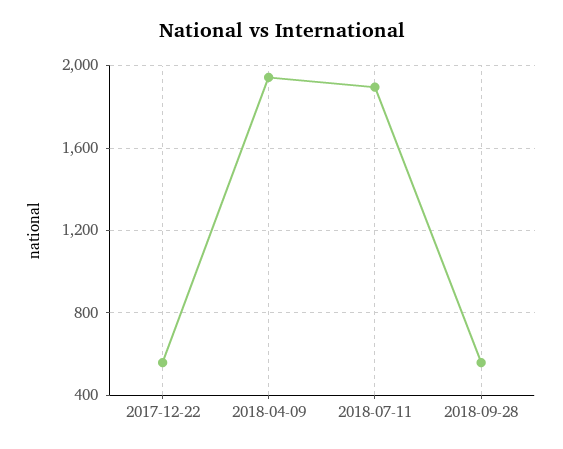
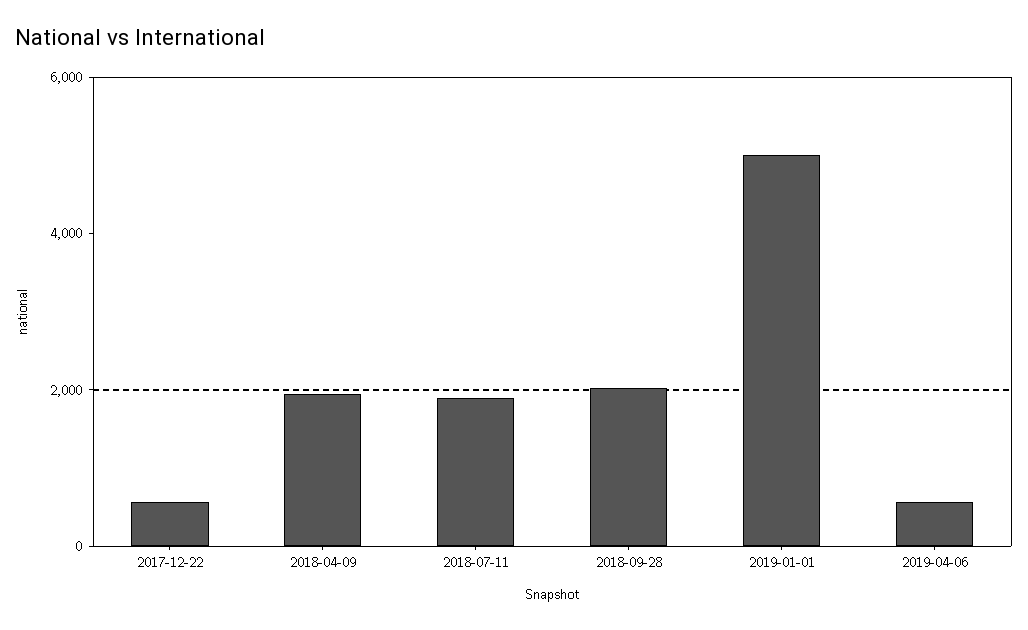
2018-09-28: 550 -> 2000
2019-01-01: none -> 5000
2019-04-06: none -> 500

